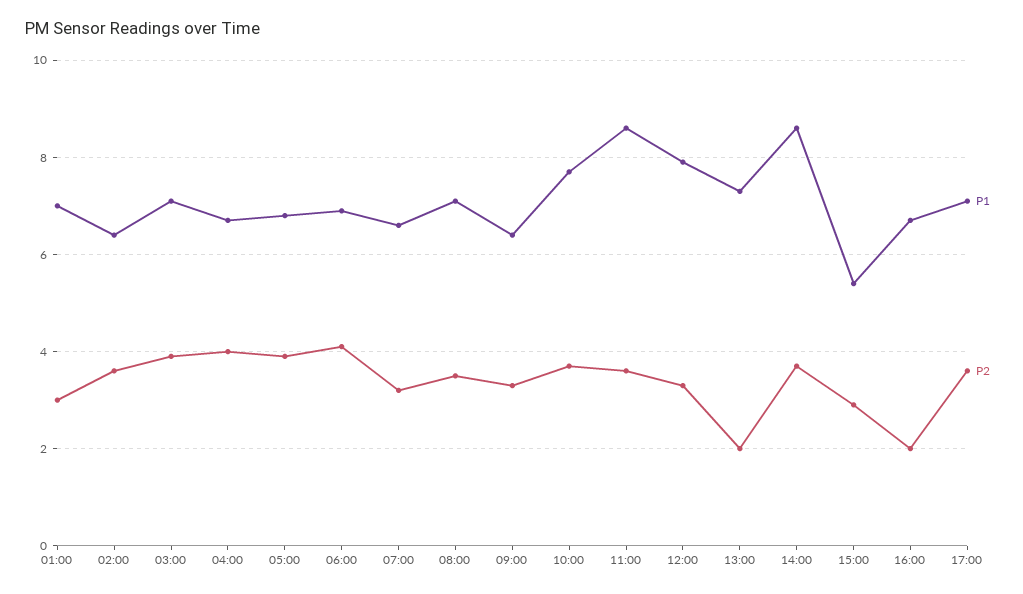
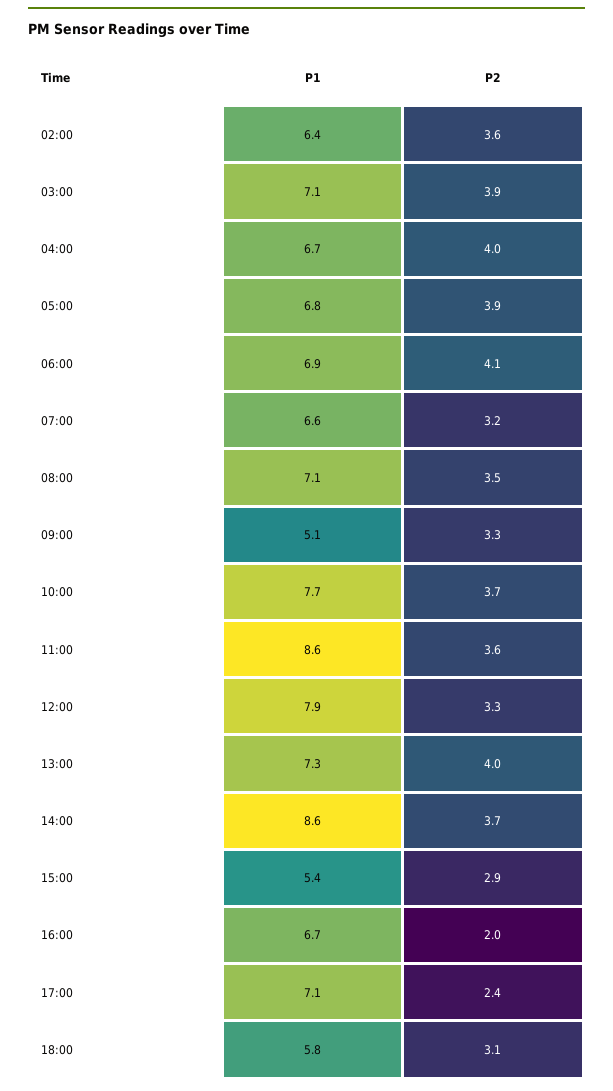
P1, 01:00: 7 -> none
P2, 01:00: 3 -> none
P1, 09:00: 6.5 -> 5.1
P2, 13:00: 2 -> 4
P2, 17:00: 3.5 -> 2.4
P1, 18:00: none -> 5.8
P2, 18:00: none -> 3.1

